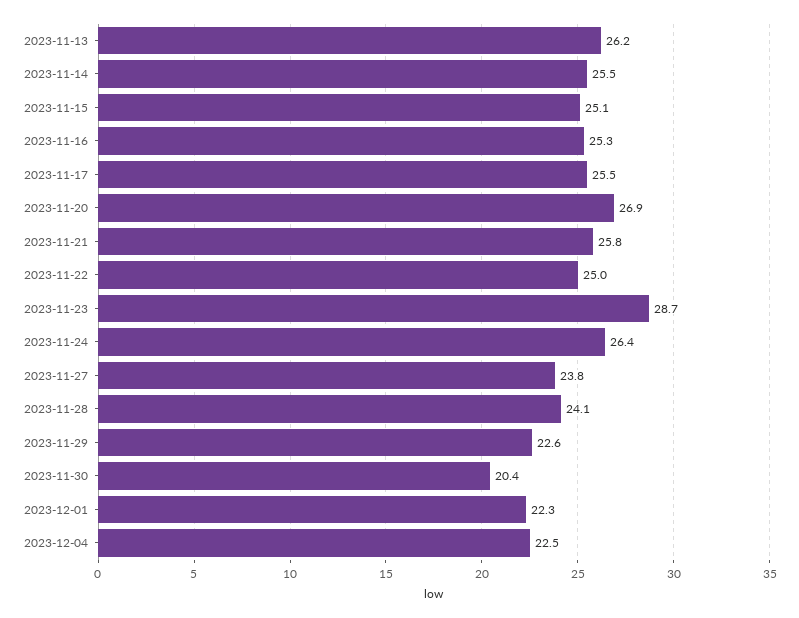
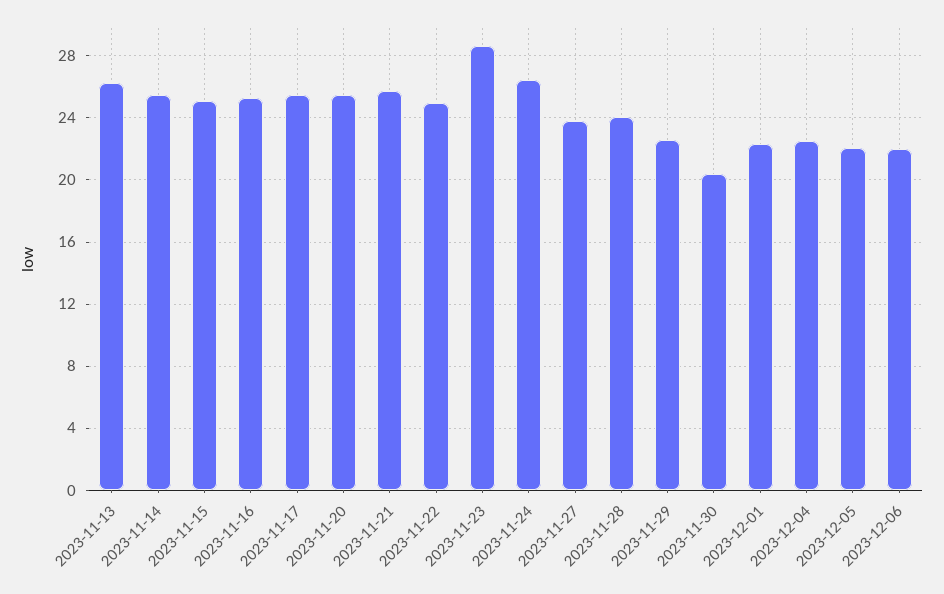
2023-11-20: 26.9 -> 25.5
2023-12-05: none -> 22
2023-12-06: none -> 22

